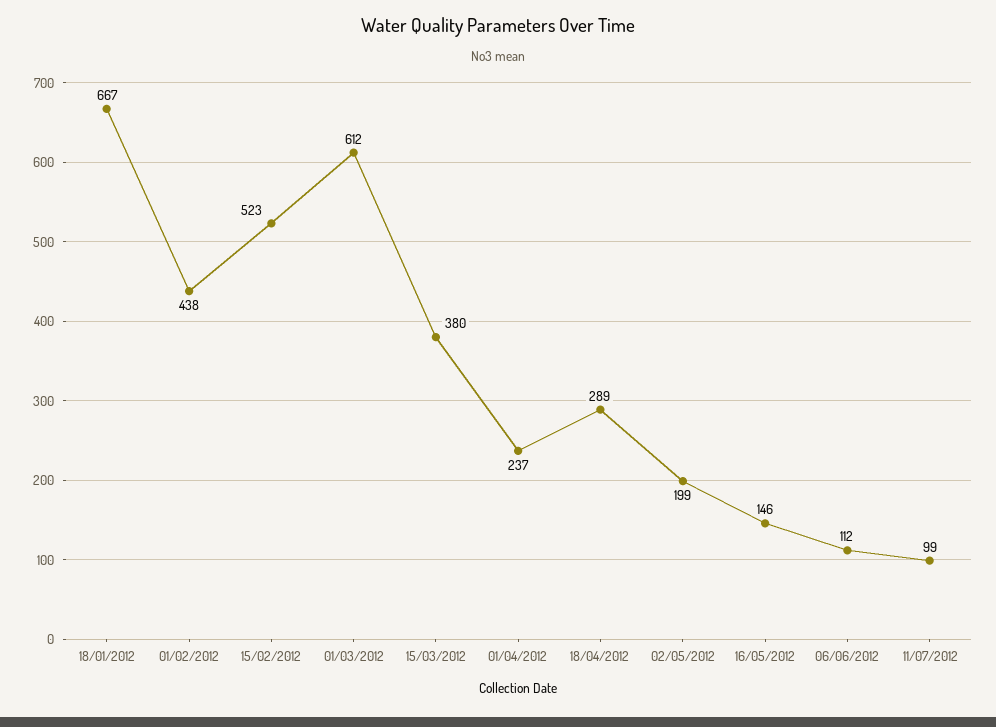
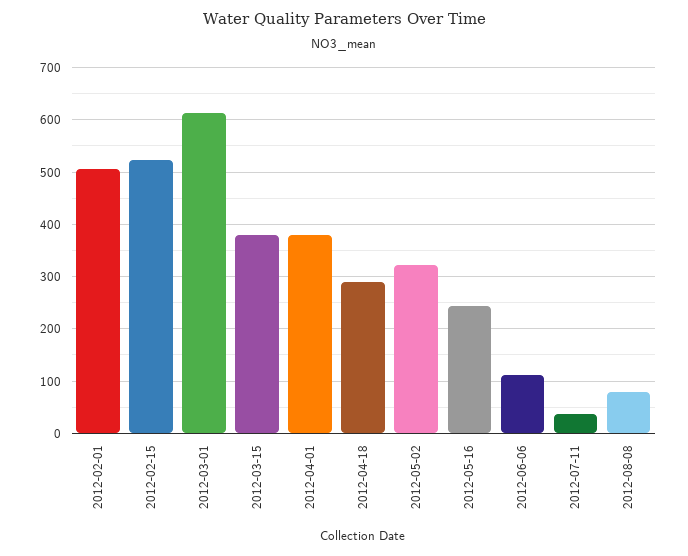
18/01/2012: 667 -> none
01/02/2012: 438 -> 500
01/04/2012: 237 -> 380
02/05/2012: 199 -> 320
16/05/2012: 146 -> 240
11/07/2012: 99 -> 40
2012-08-08: none -> 80

